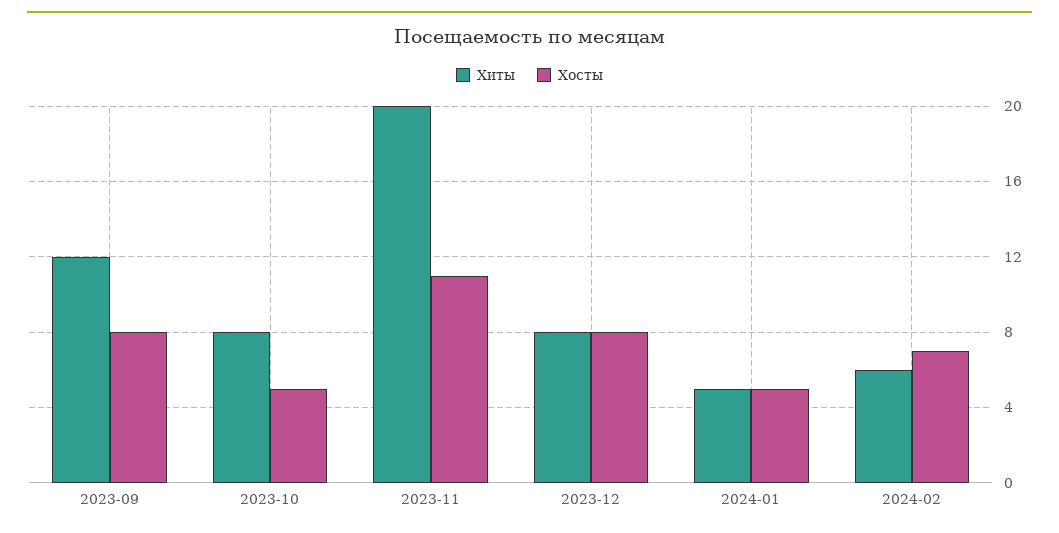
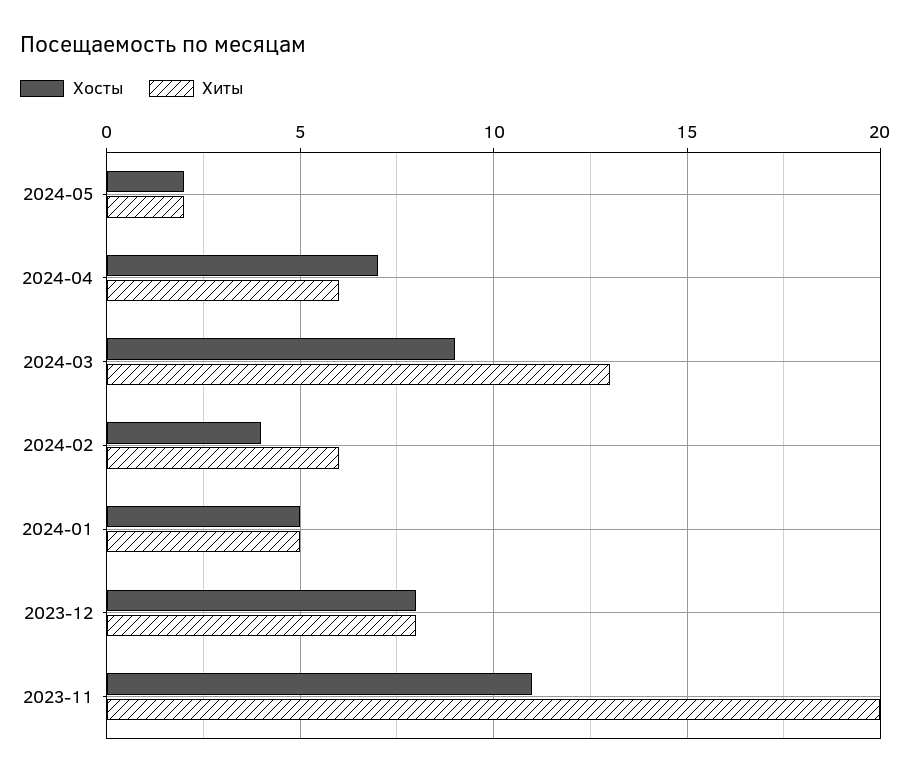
Хиты, 2023-09: 12 -> none
Хосты, 2023-09: 8 -> none
Хиты, 2023-10: 8 -> none
Хосты, 2023-10: 5 -> none
Хосты, 2024-02: 7 -> 4
Хосты, 2024-05: none -> 2
Хиты, 2024-05: none -> 2
Хосты, 2024-04: none -> 7
Хиты, 2024-04: none -> 6
Хосты, 2024-03: none -> 9
Хиты, 2024-03: none -> 13

